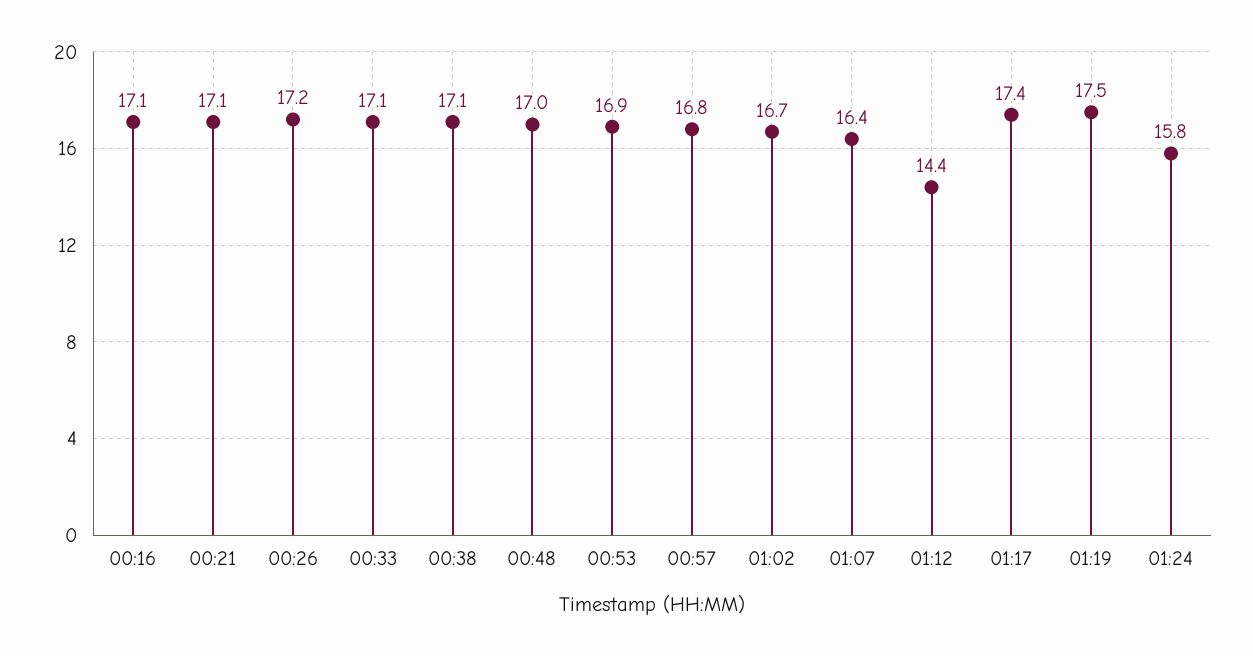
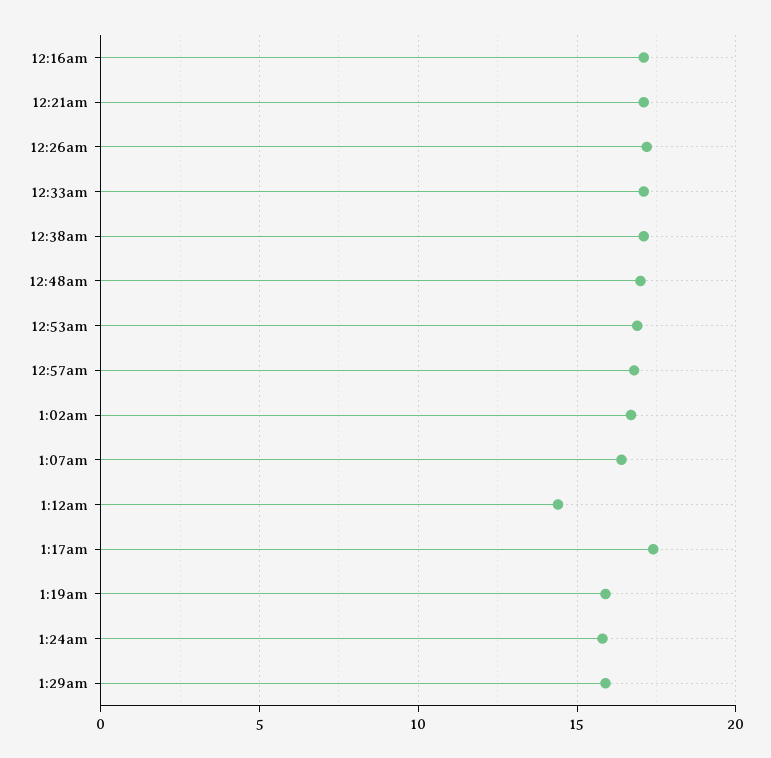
01:19: 17.5 -> 16
1:29am: none -> 16

